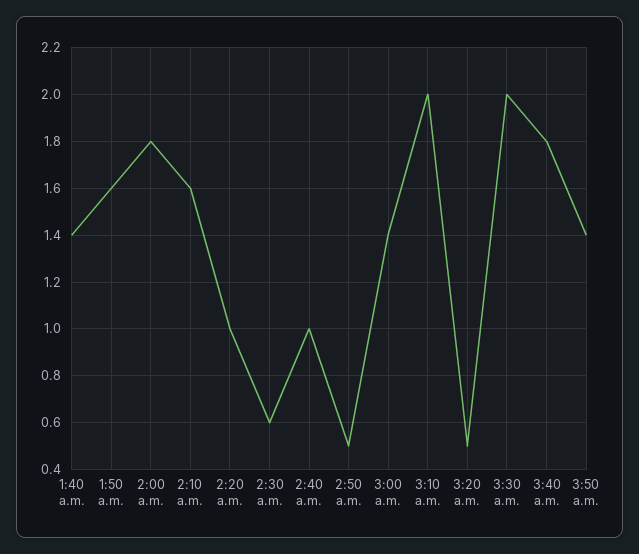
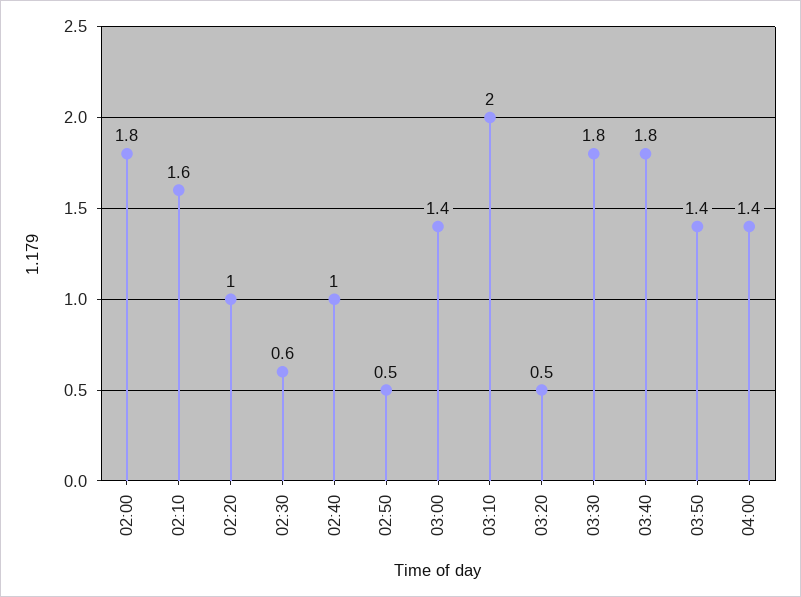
1:40 a.m.: 1.4 -> none
1:50 a.m.: 1.6 -> none
3:30 a.m.: 2 -> 1.8
04:00: none -> 1.4

